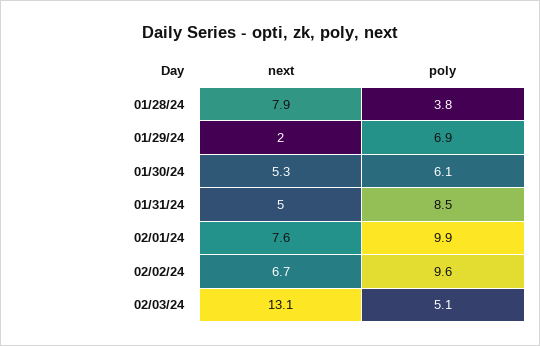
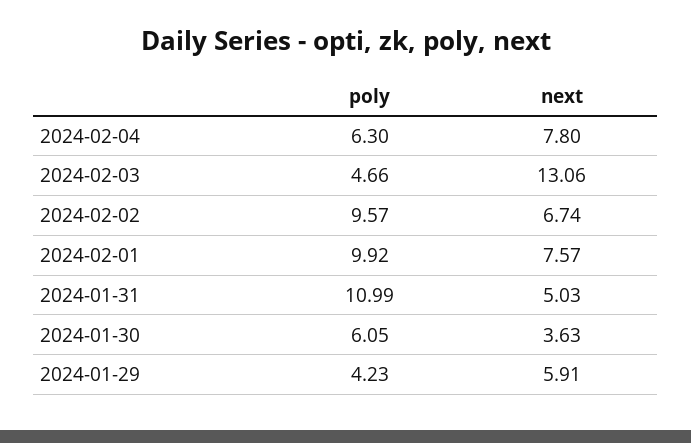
next, 01/28/24: 7.9 -> none
poly, 01/28/24: 3.8 -> none
next, 01/29/24: 2 -> 5.91
poly, 01/29/24: 6.9 -> 4.23
next, 01/30/24: 5.3 -> 3.63
poly, 01/31/24: 8.5 -> 10.99
poly, 02/03/24: 5.1 -> 4.66
poly, 2024-02-04: none -> 6.3
next, 2024-02-04: none -> 7.8

